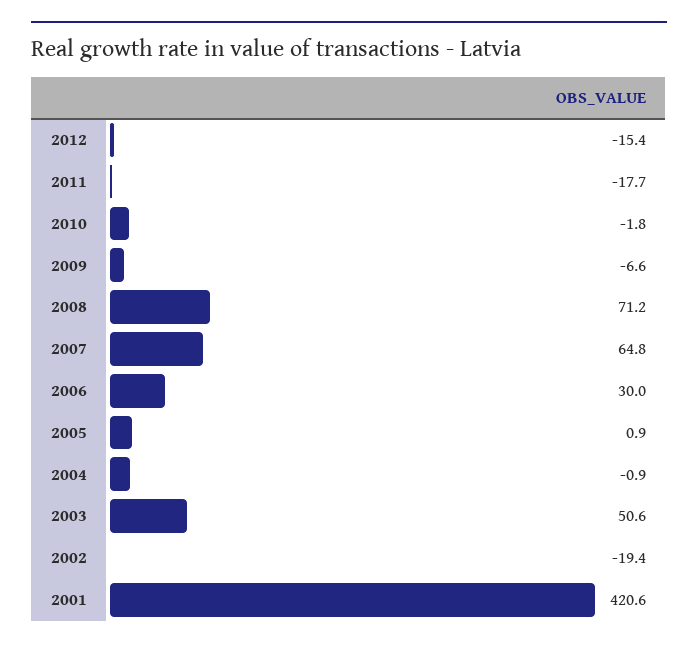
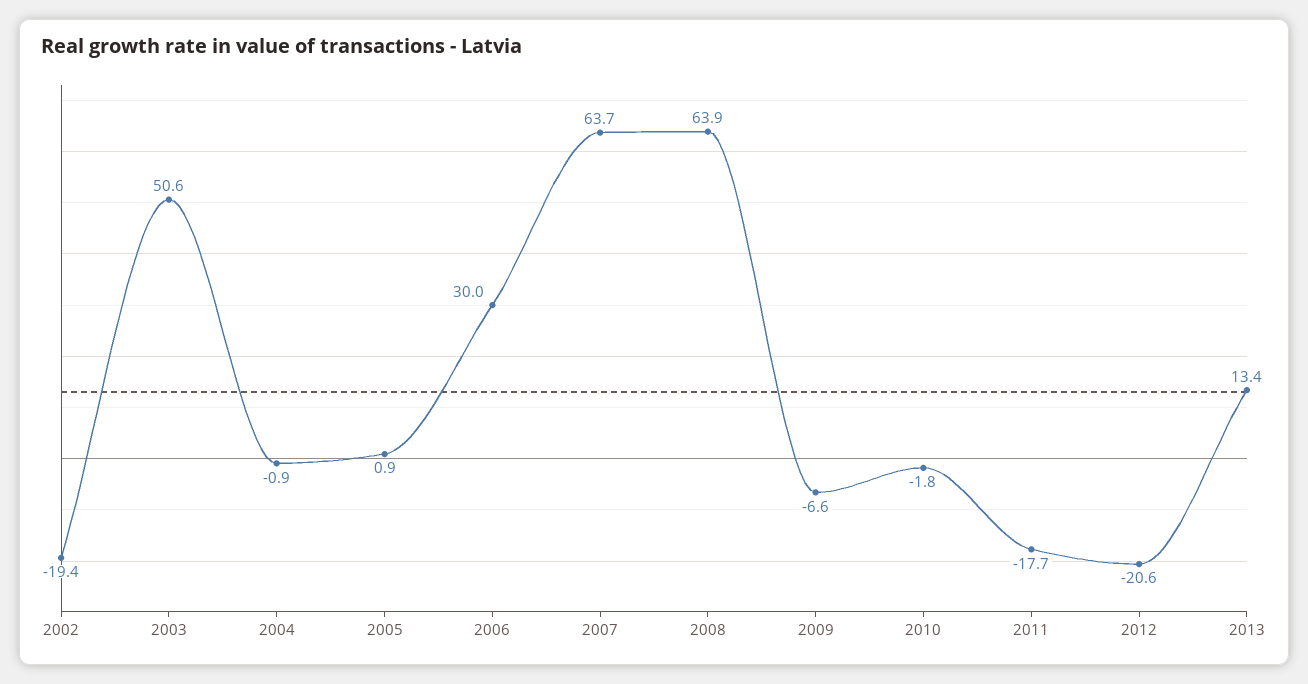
2012: -15.4 -> -20.6
2008: 71.2 -> 63.9
2007: 64.8 -> 63.7
2001: 420.6 -> none
2013: none -> 13.4

